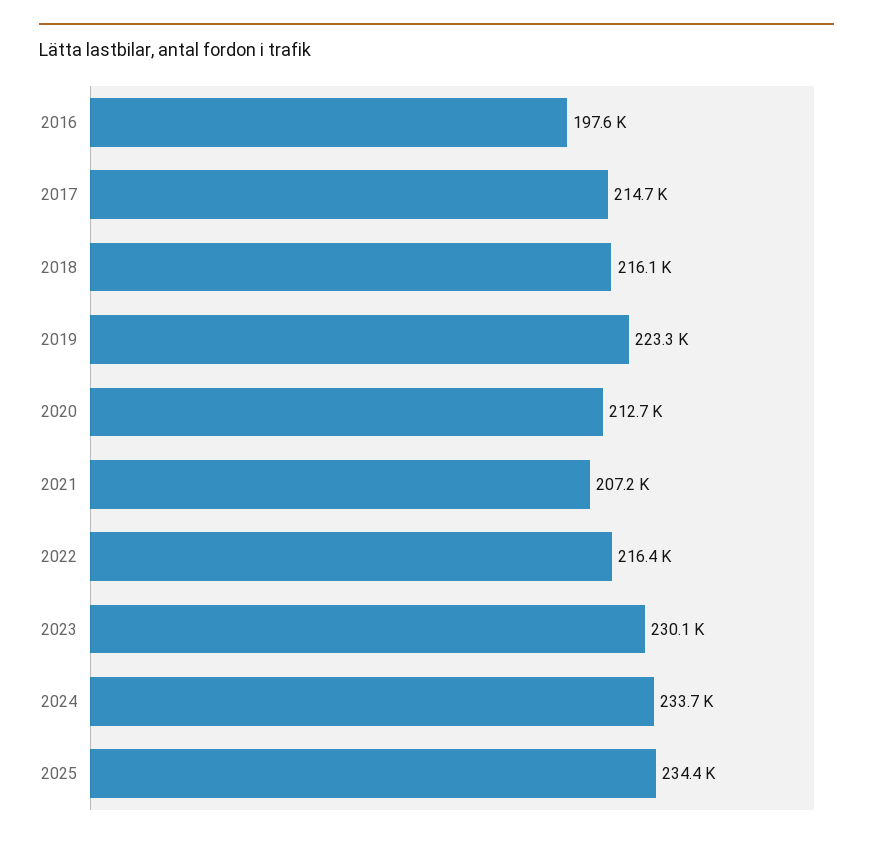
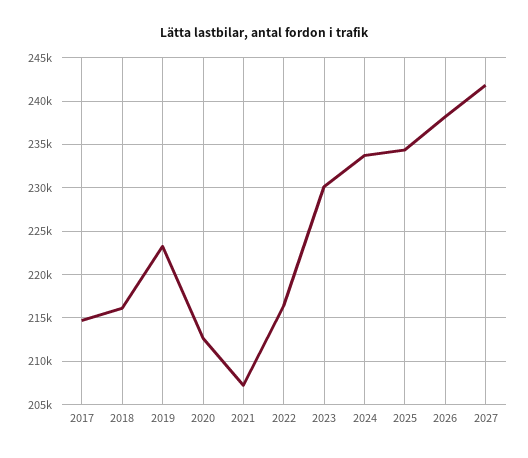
2016: 197600 -> none
2026: none -> 238000
2027: none -> 242000

